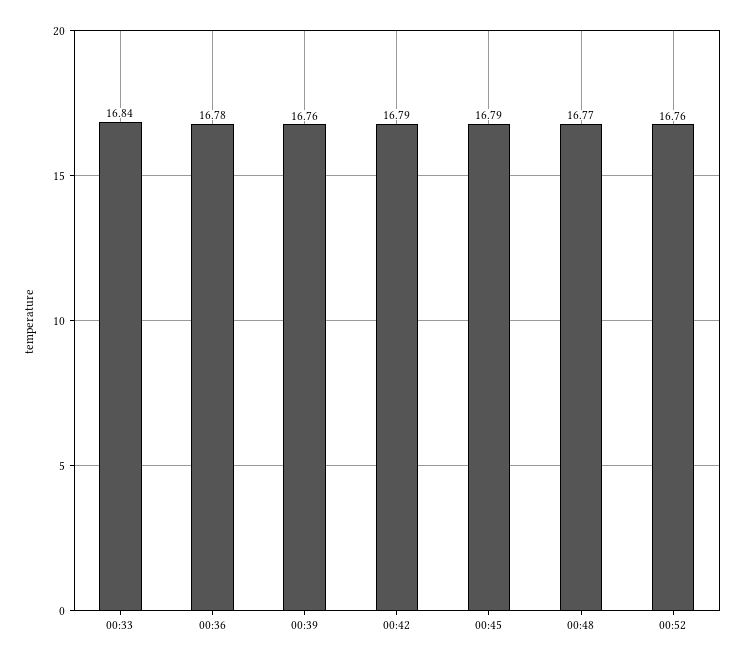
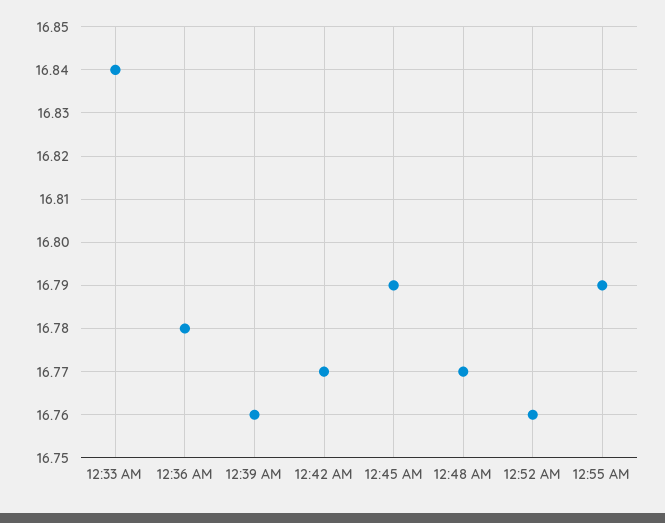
00:42: 16.79 -> 16.77
12:55 AM: none -> 16.79

